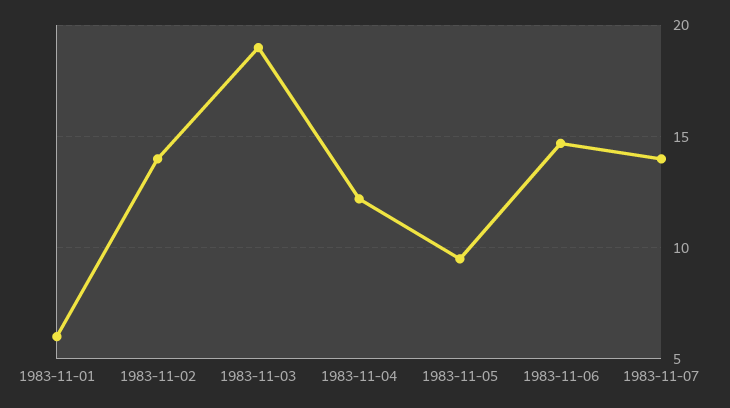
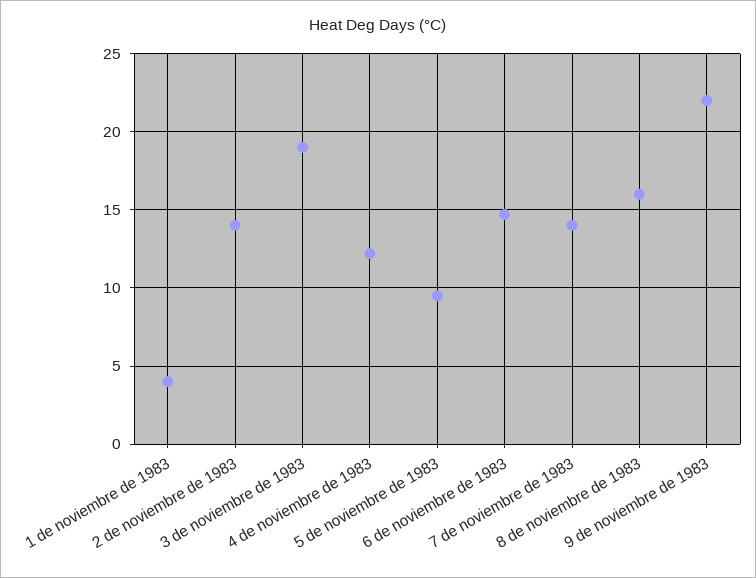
1983-11-01: 6 -> 4
8 de noviembre de 1983: none -> 16
9 de noviembre de 1983: none -> 22

